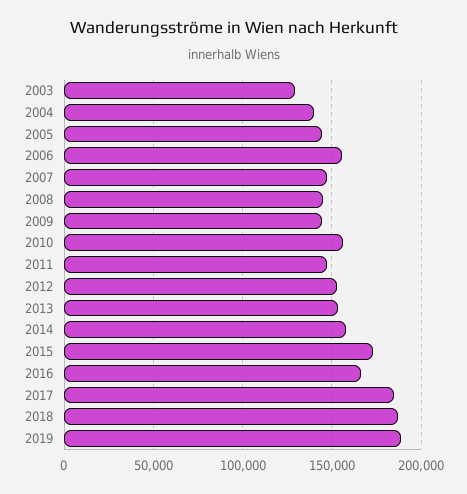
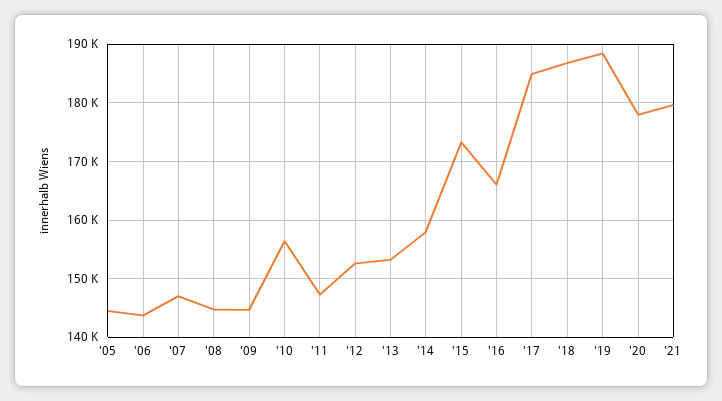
2003: 130000 -> none
2004: 140000 -> none
2006: 155000 -> 144000
'20: none -> 178000
'21: none -> 180000

